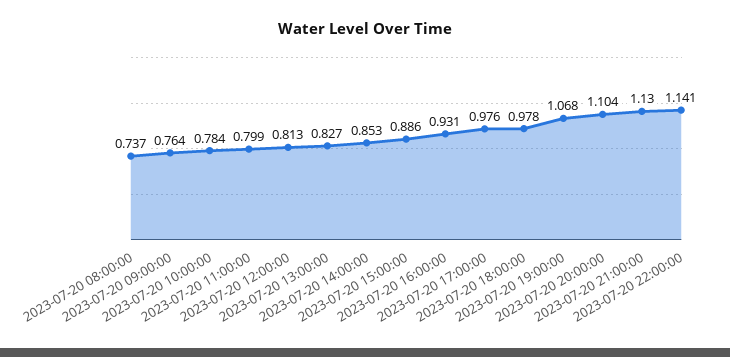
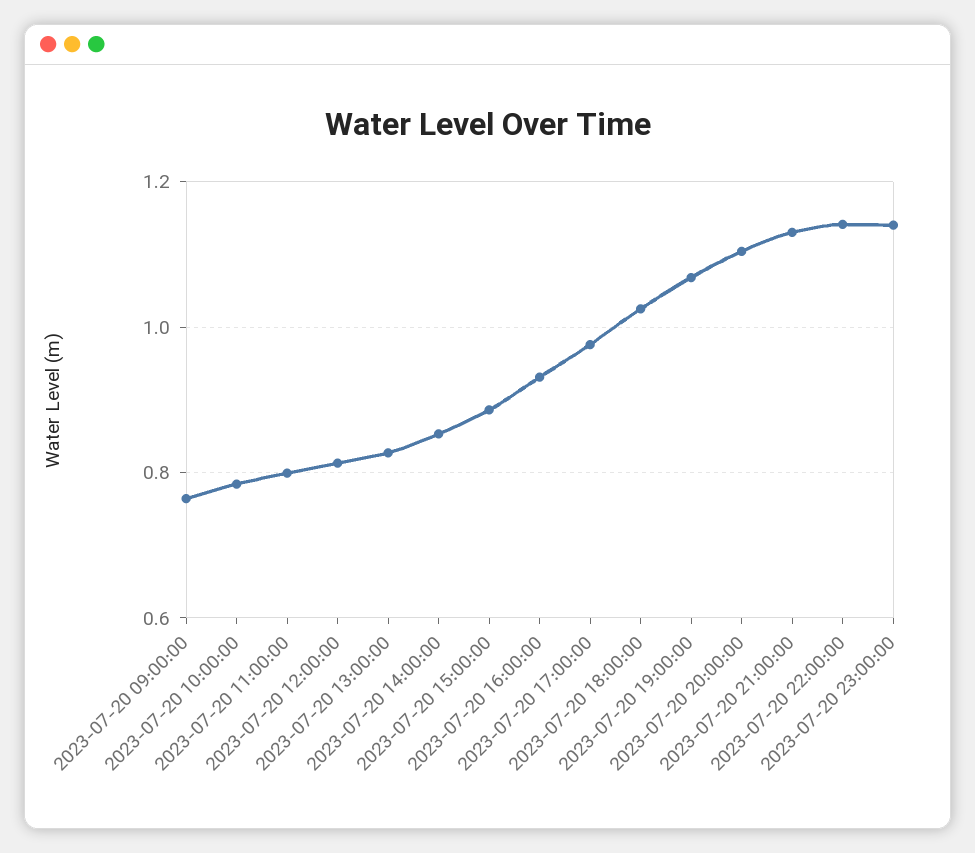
2023-07-20 08:00:00: 0.737 -> none
2023-07-20 18:00:00: 0.978 -> 1.02
2023-07-20 23:00:00: none -> 1.14

